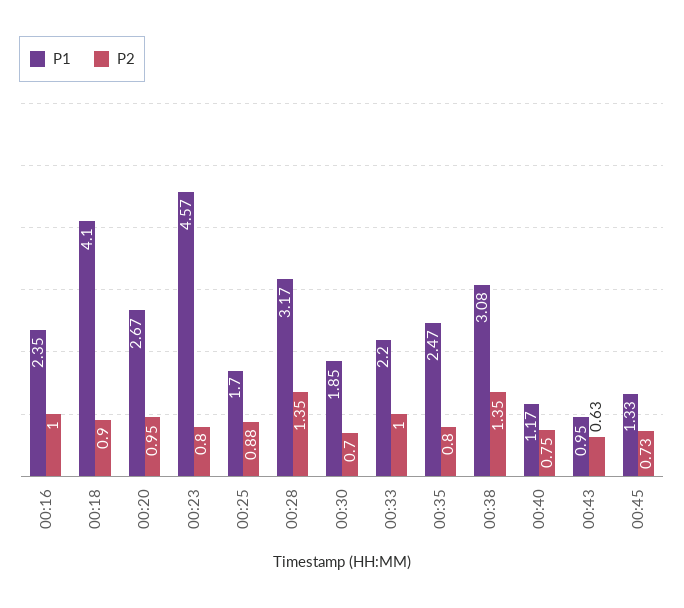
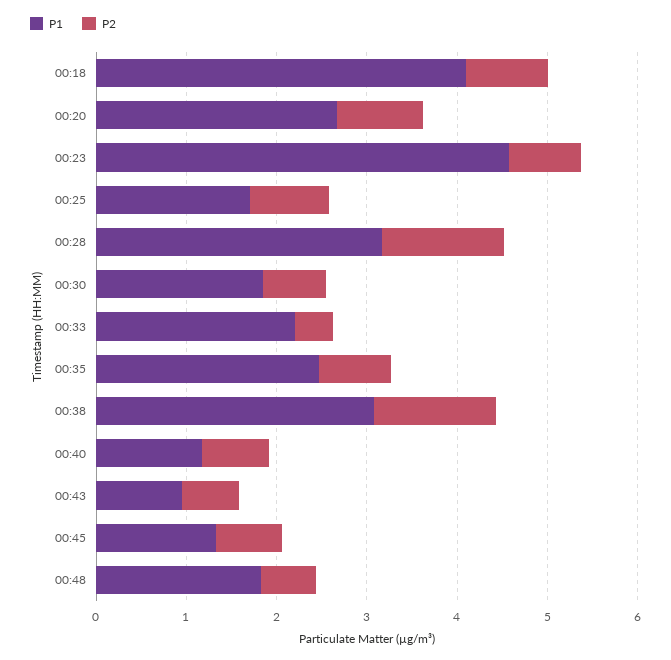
P1, 00:16: 2.35 -> none
P2, 00:16: 1 -> none
P2, 00:33: 1 -> 0.4
P1, 00:48: none -> 1.8
P2, 00:48: none -> 0.6

